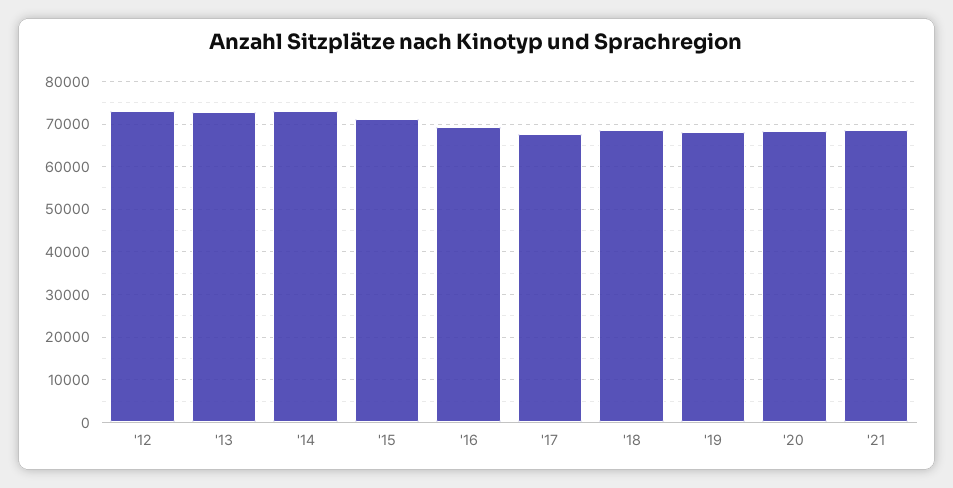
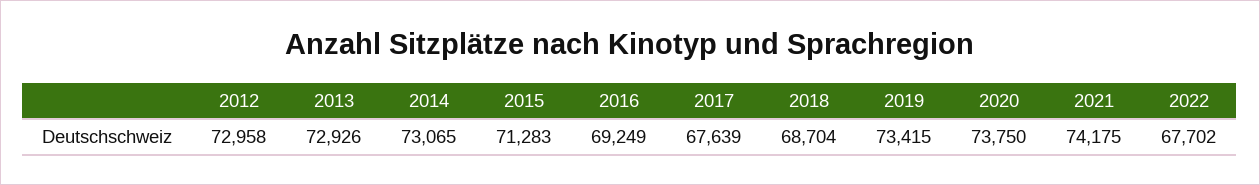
'19: 68000 -> 73415
'20: 68000 -> 73750
'21: 68000 -> 74175
2022: none -> 67702

